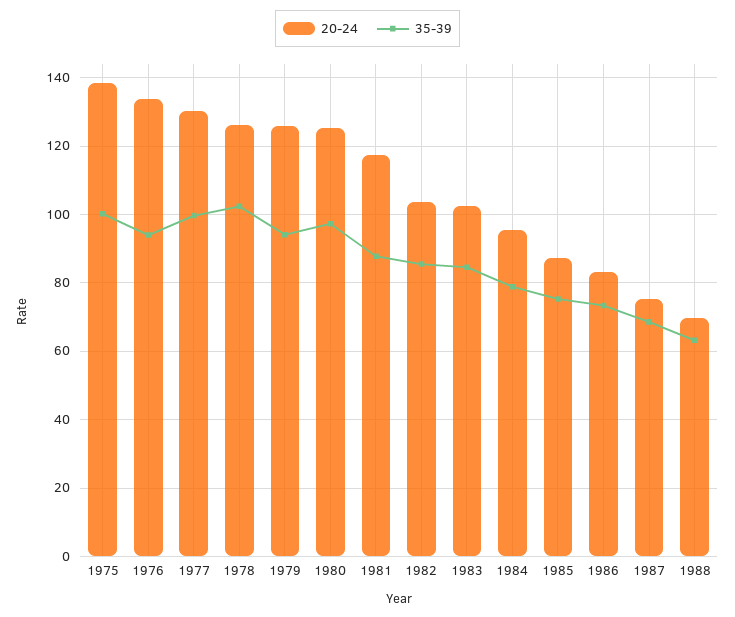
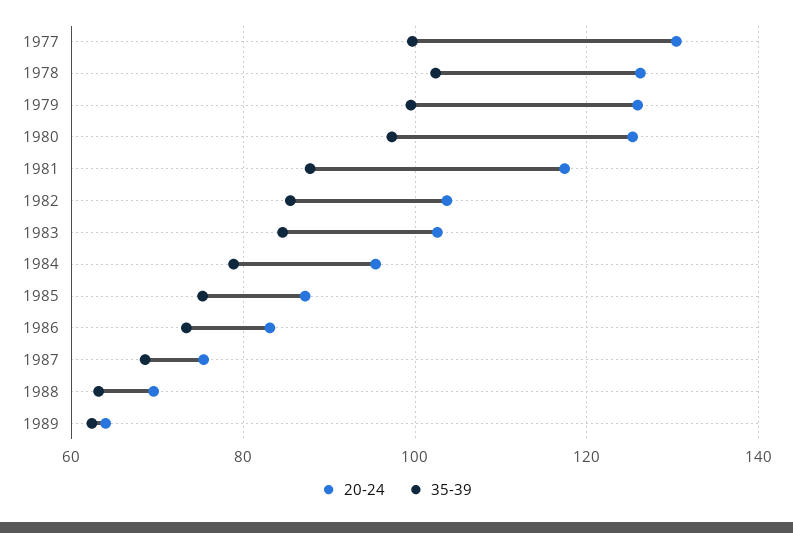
20-24, 1975: 138 -> none
35-39, 1975: 100 -> none
20-24, 1976: 134 -> none
35-39, 1976: 94 -> none
35-39, 1979: 94 -> 100
20-24, 1989: none -> 64
35-39, 1989: none -> 62

